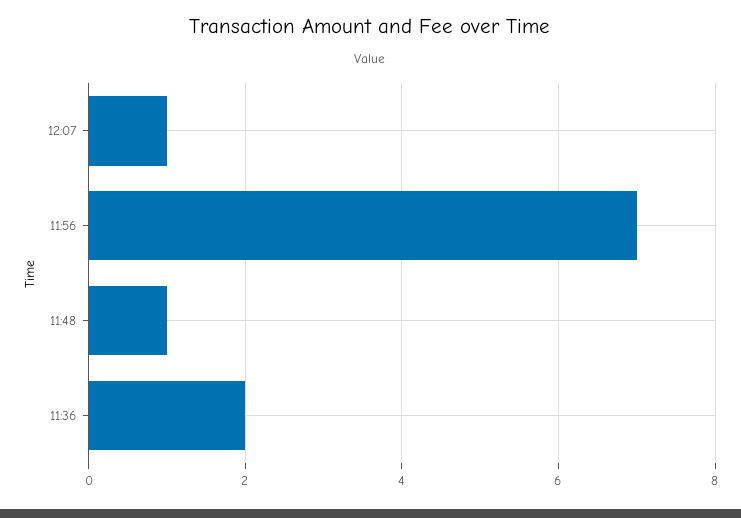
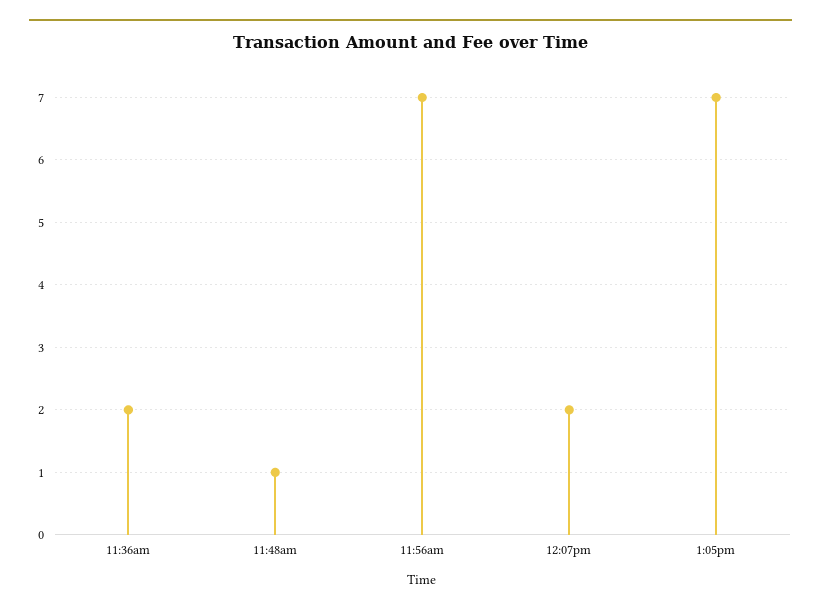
12:07: 1 -> 2
1:05pm: none -> 7

